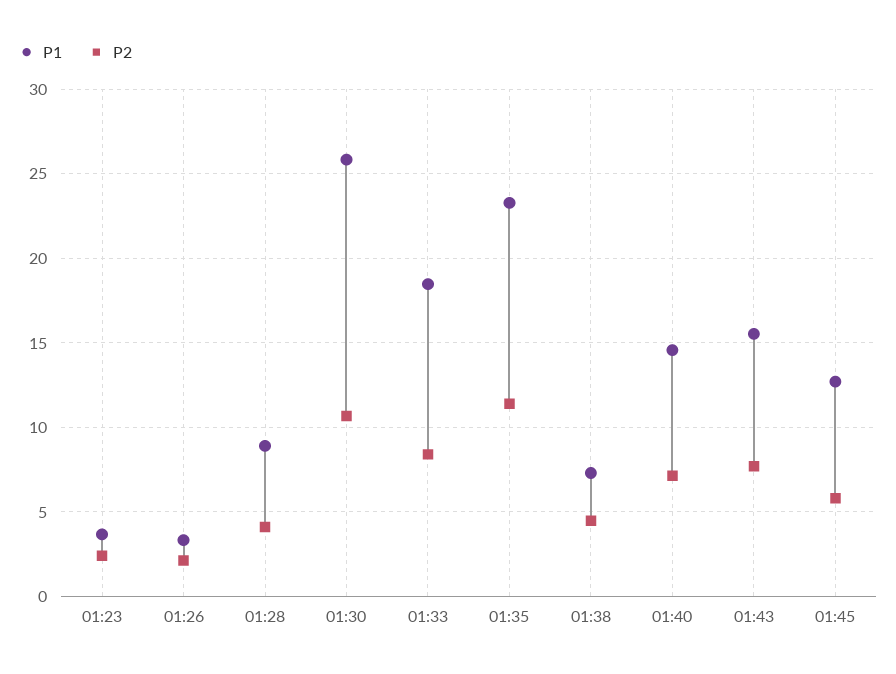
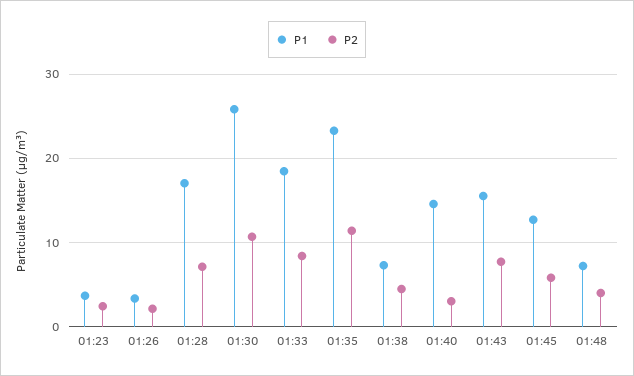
P1, 01:28: 9 -> 17
P2, 01:28: 4 -> 7
P2, 01:40: 7 -> 3
P1, 01:48: none -> 7
P2, 01:48: none -> 4

